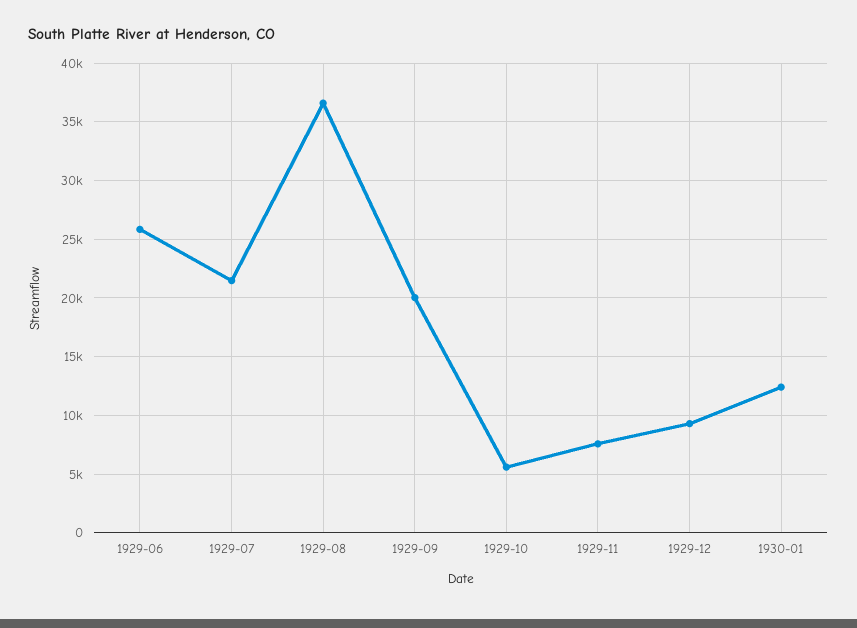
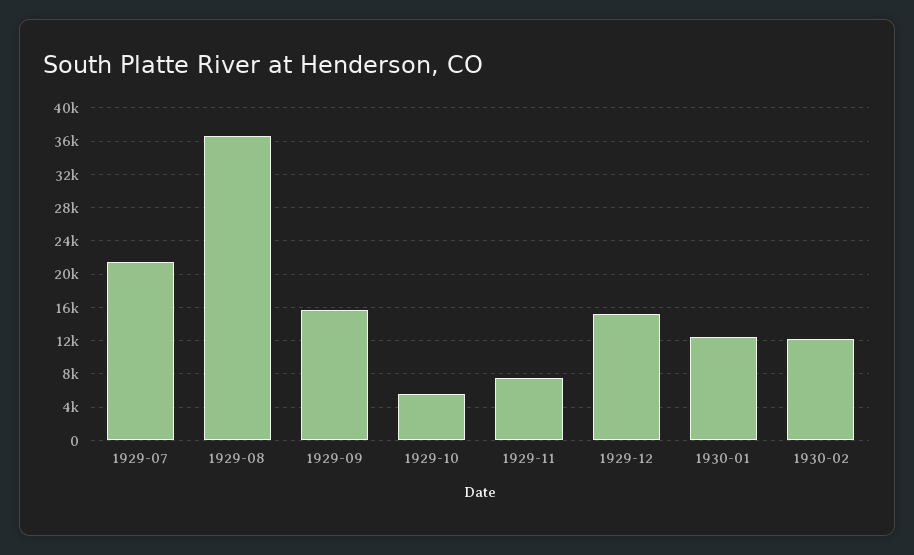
1929-06: 26000 -> none
1929-09: 20000 -> 16000
1929-12: 9000 -> 15000
1930-02: none -> 12000

